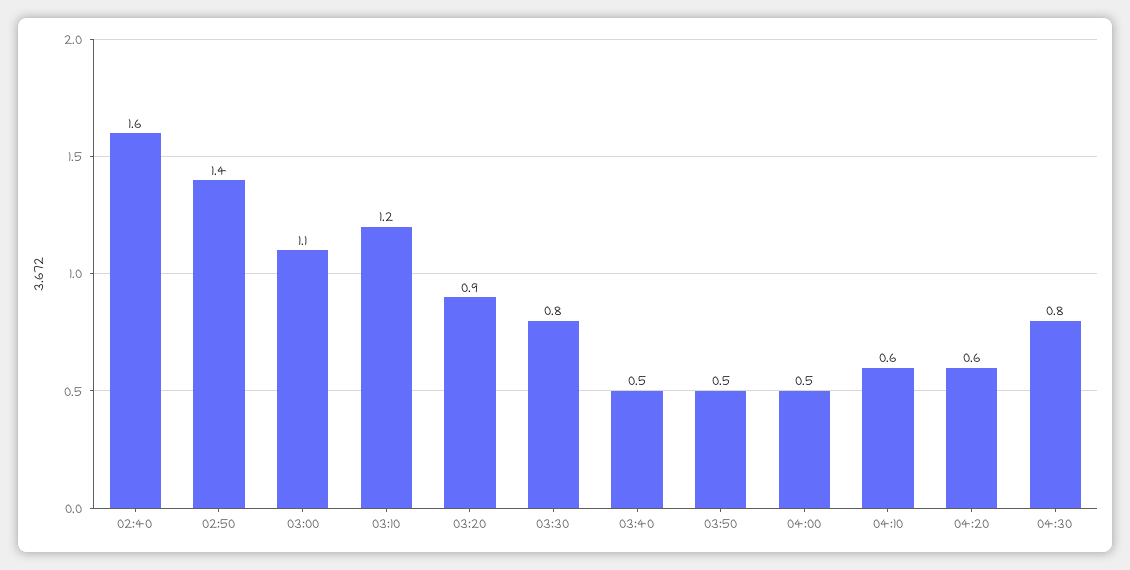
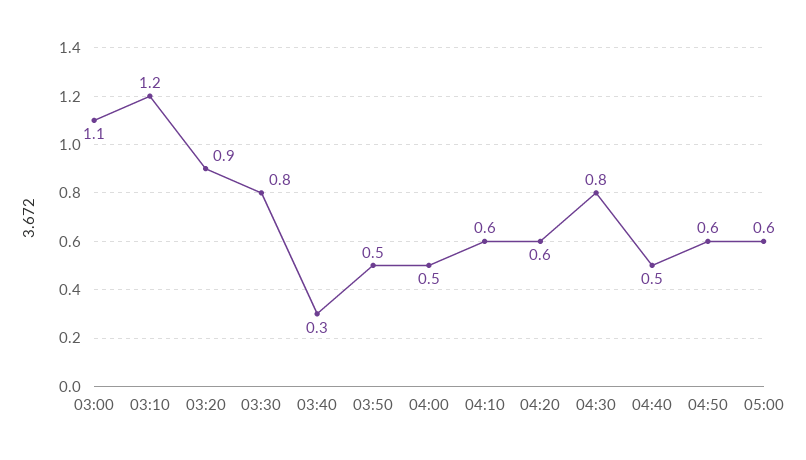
02:40: 1.6 -> none
02:50: 1.4 -> none
03:40: 0.5 -> 0.3
04:40: none -> 0.5
04:50: none -> 0.6
05:00: none -> 0.6

